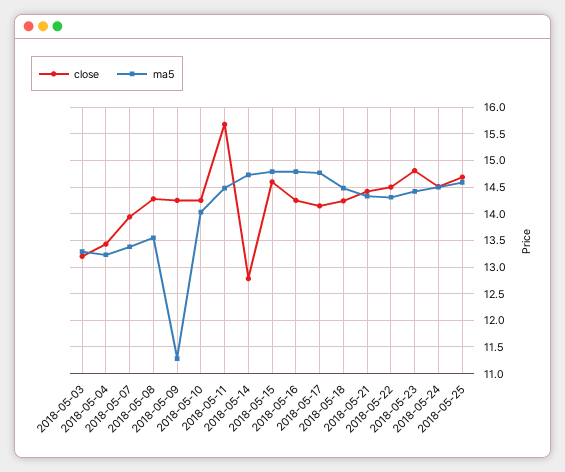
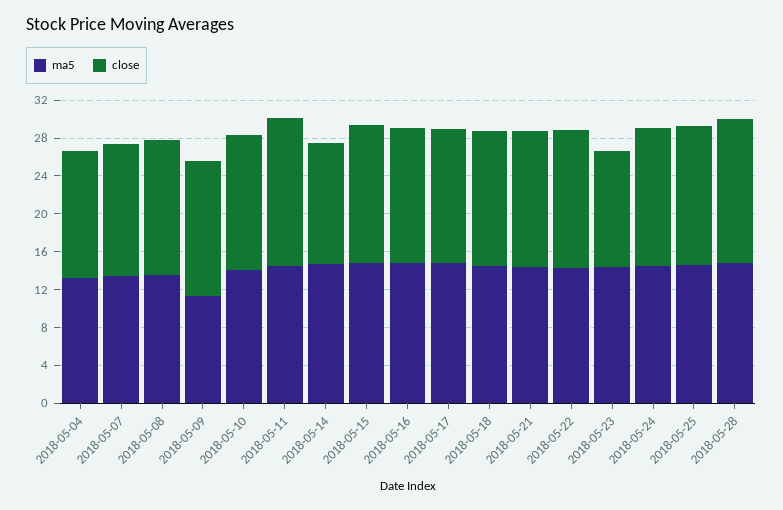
close, 2018-05-03: 13.25 -> none
ma5, 2018-05-03: 13.25 -> none
close, 2018-05-23: 14.75 -> 12
ma5, 2018-05-28: none -> 15
close, 2018-05-28: none -> 15

